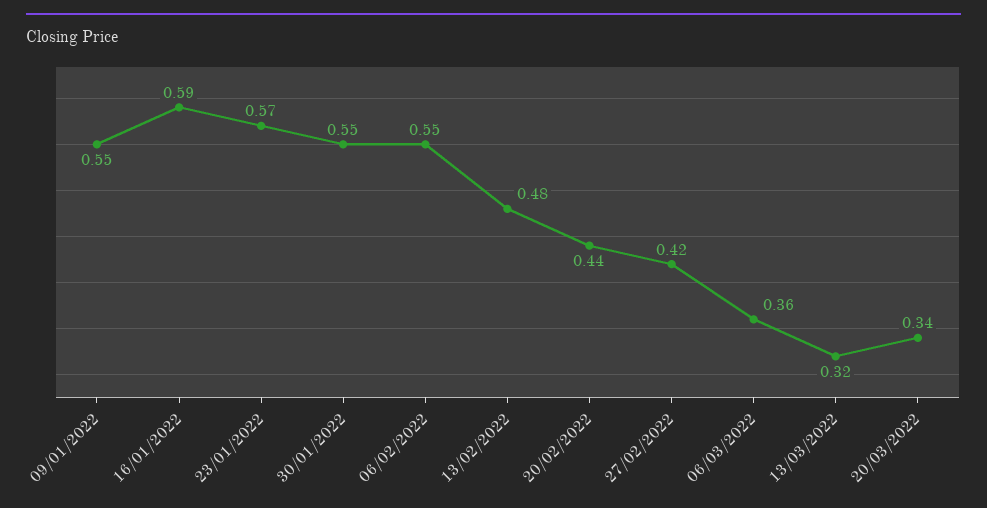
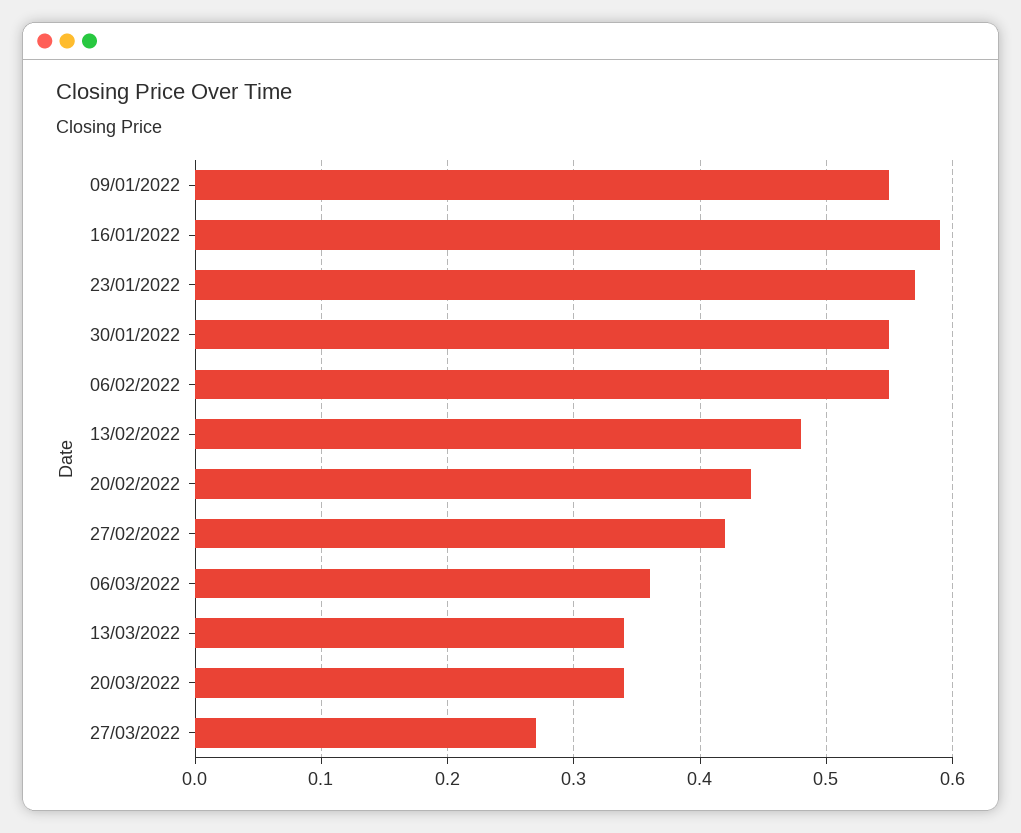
13/03/2022: 0.32 -> 0.34
27/03/2022: none -> 0.27

